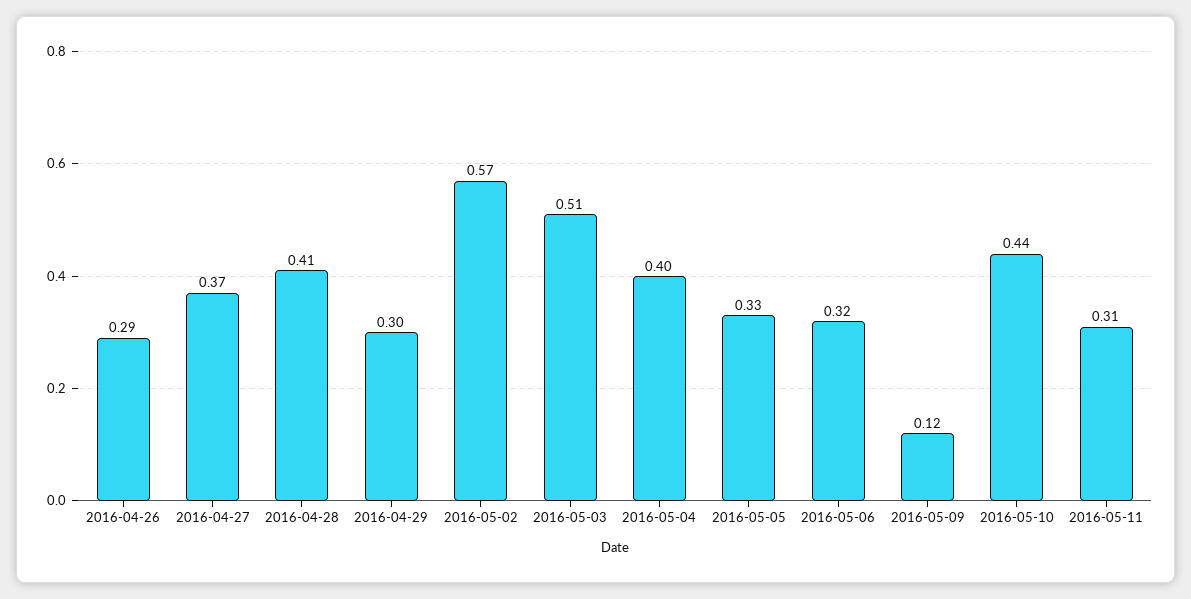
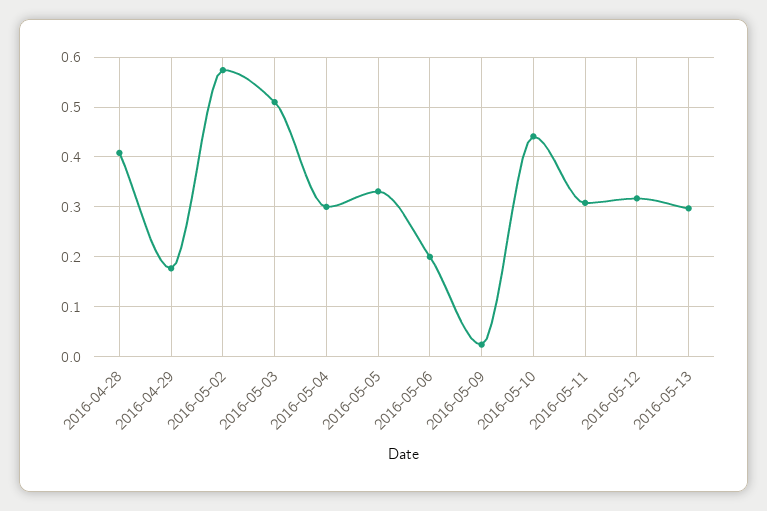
2016-04-26: 0.29 -> none
2016-04-27: 0.37 -> none
2016-04-29: 0.3 -> 0.18
2016-05-04: 0.4 -> 0.3
2016-05-06: 0.32 -> 0.2
2016-05-09: 0.12 -> 0.02
2016-05-12: none -> 0.32
2016-05-13: none -> 0.3

